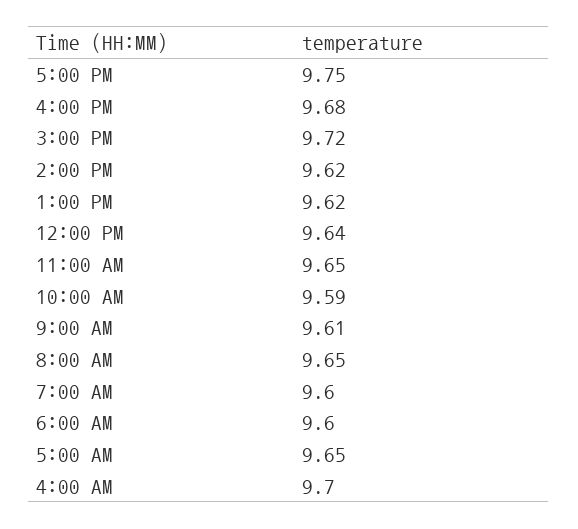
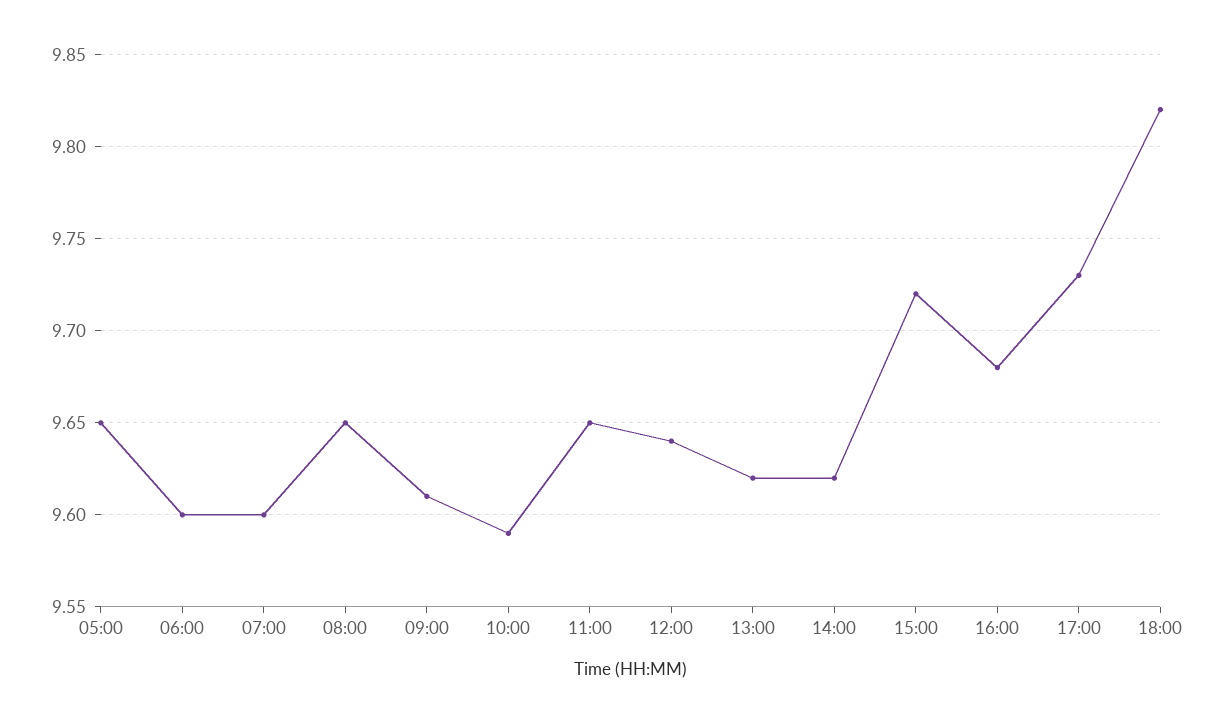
5:00 PM: 9.75 -> 9.73
4:00 AM: 9.7 -> none
18:00: none -> 9.82

